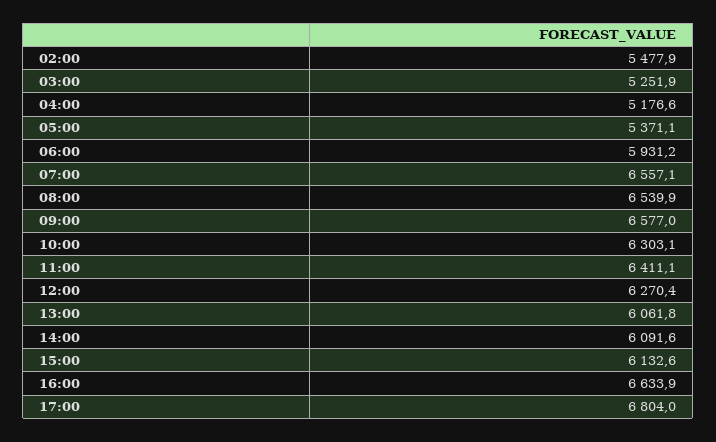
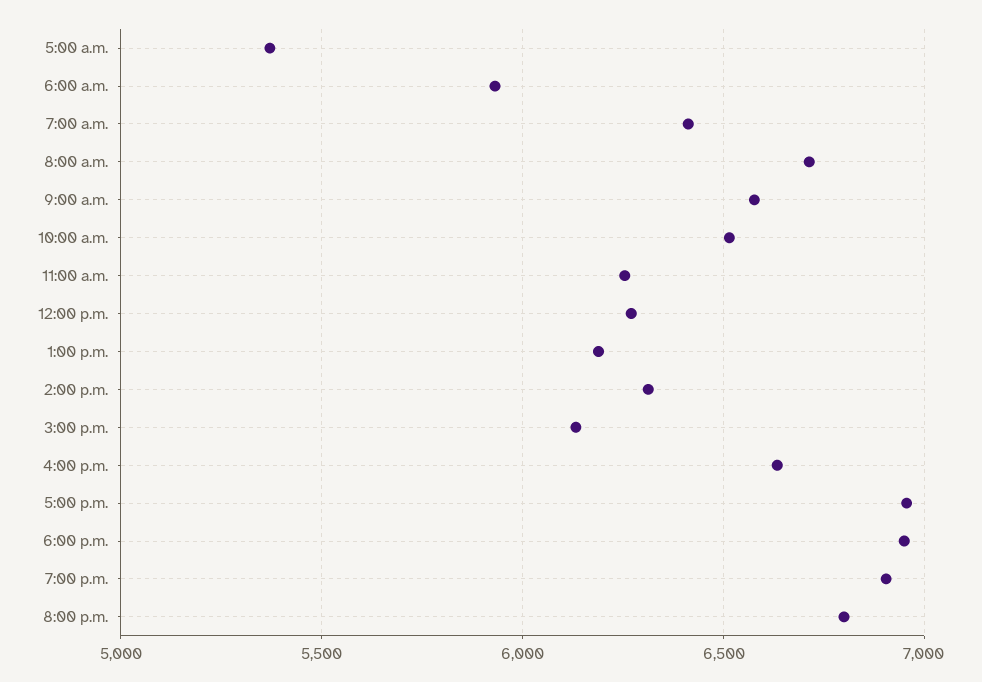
02:00: 5477.9 -> none
03:00: 5251.9 -> none
04:00: 5176.6 -> none
07:00: 6557.1 -> 6400
08:00: 6539.9 -> 6700
10:00: 6303.1 -> 6500
11:00: 6411.1 -> 6250
13:00: 6061.8 -> 6200
14:00: 6091.6 -> 6300
17:00: 6804 -> 6950
6:00 p.m.: none -> 6950
7:00 p.m.: none -> 6900
8:00 p.m.: none -> 6800

